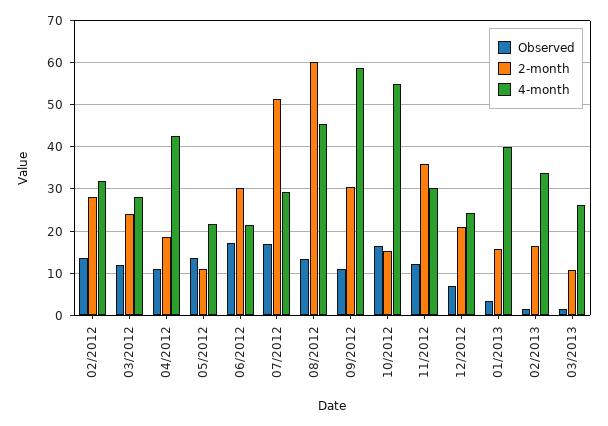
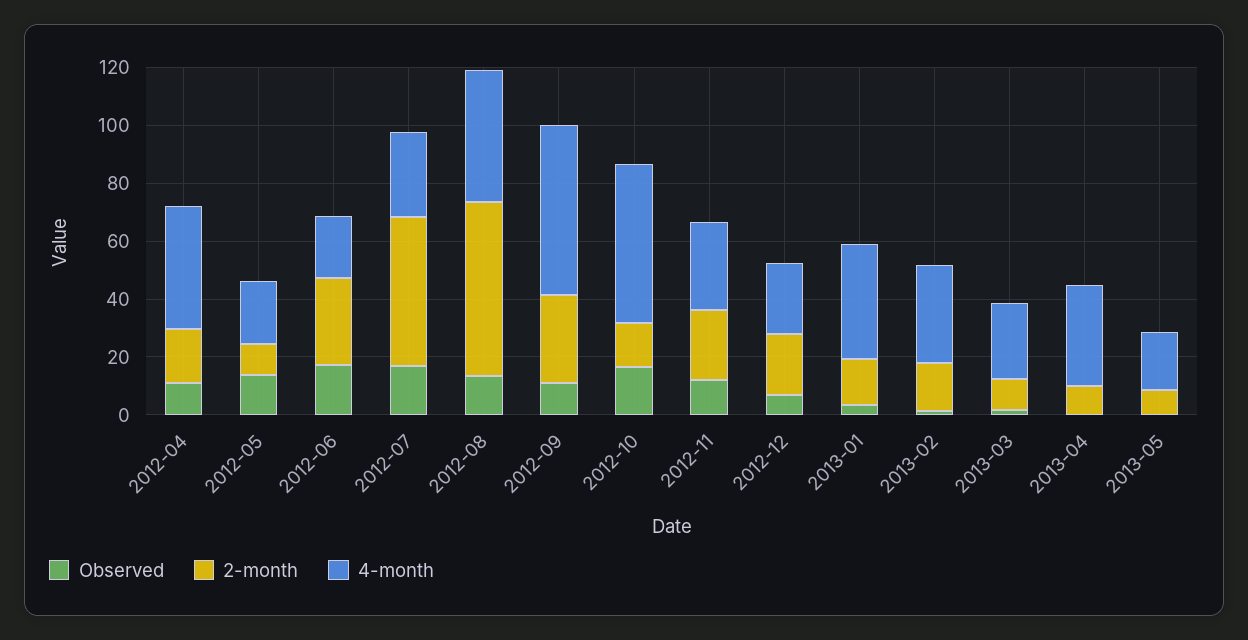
Observed, 02/2012: 14 -> none
2-month, 02/2012: 28 -> none
4-month, 02/2012: 32 -> none
Observed, 03/2012: 12 -> none
2-month, 03/2012: 24 -> none
4-month, 03/2012: 28 -> none
2-month, 11/2012: 36 -> 25
Observed, 2013-04: none -> 0
2-month, 2013-04: none -> 10
4-month, 2013-04: none -> 35
Observed, 2013-05: none -> 0
2-month, 2013-05: none -> 10
4-month, 2013-05: none -> 20

